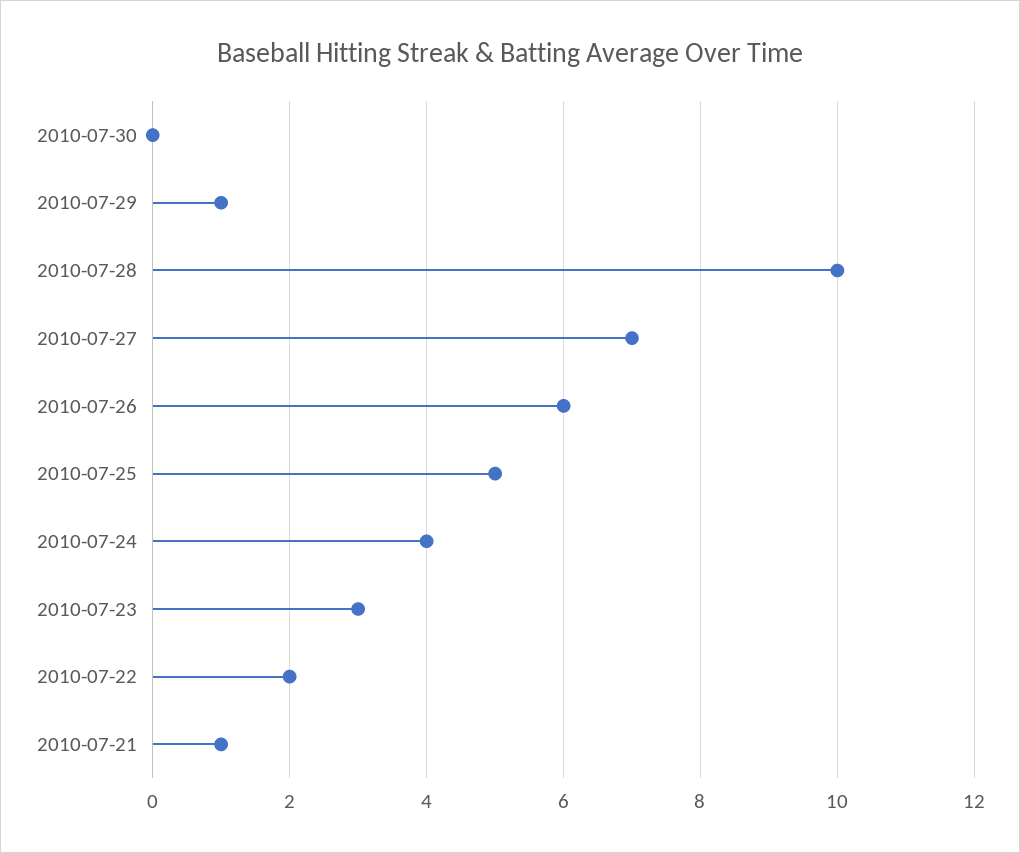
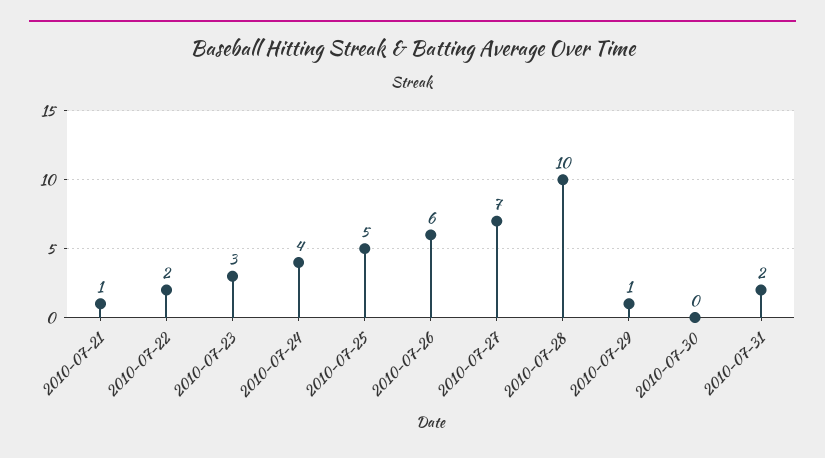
2010-07-31: none -> 2

